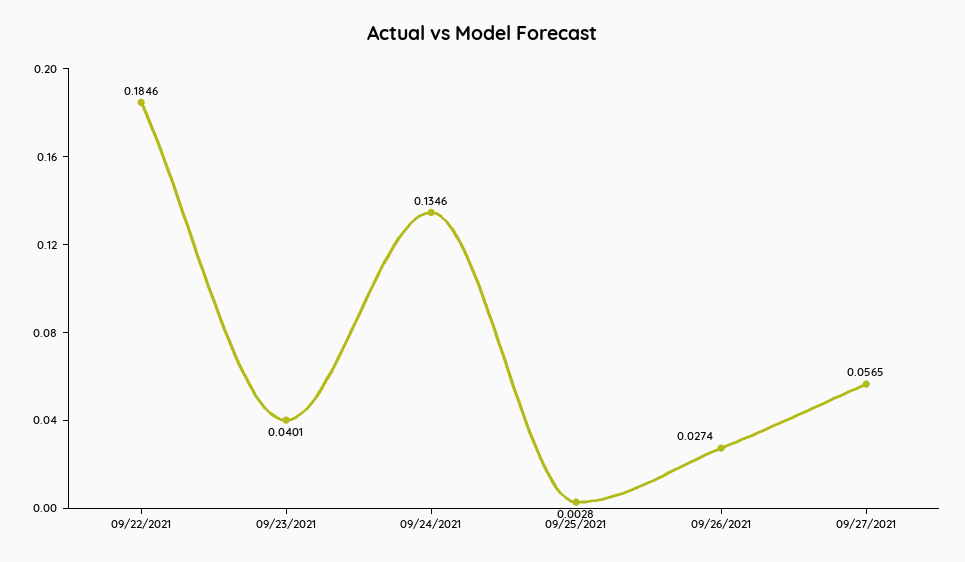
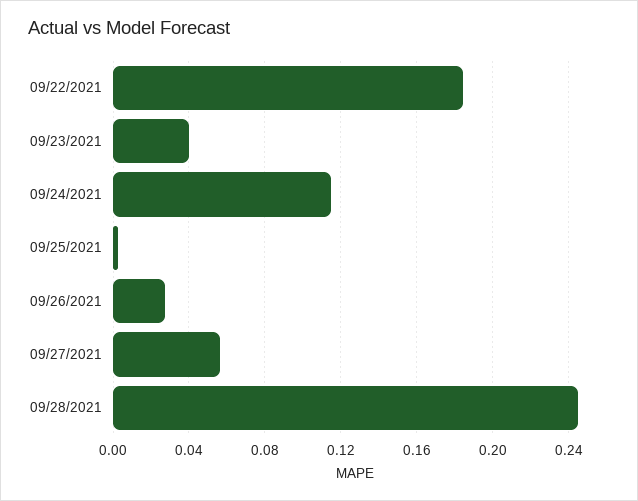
09/24/2021: 0.1346 -> 0.115
09/28/2021: none -> 0.245

